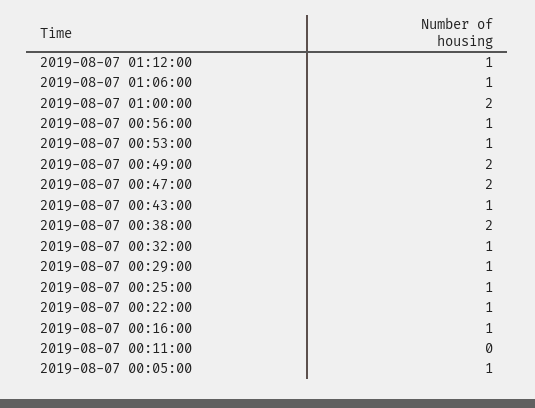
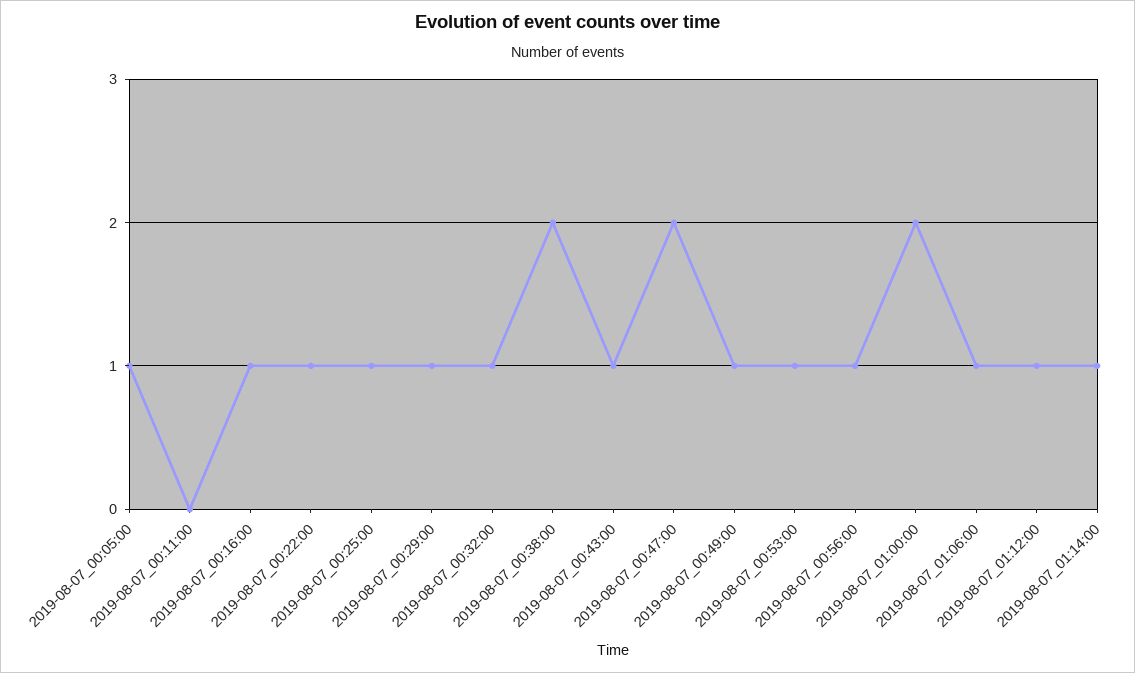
2019-08-07 00:49:00: 2 -> 1
2019-08-07_01:14:00: none -> 1

